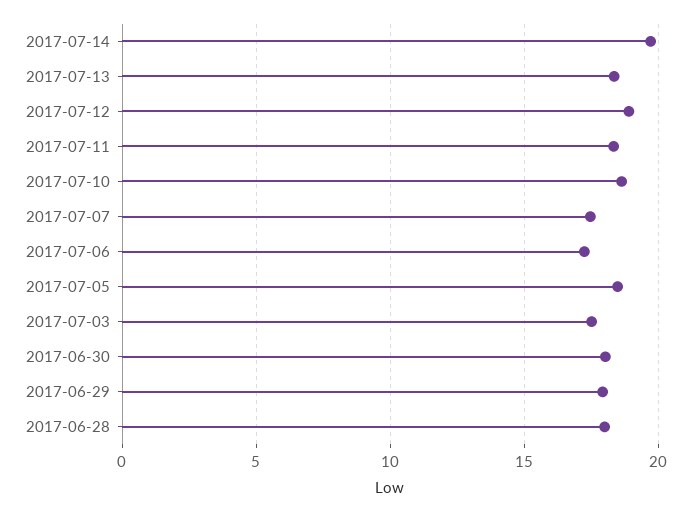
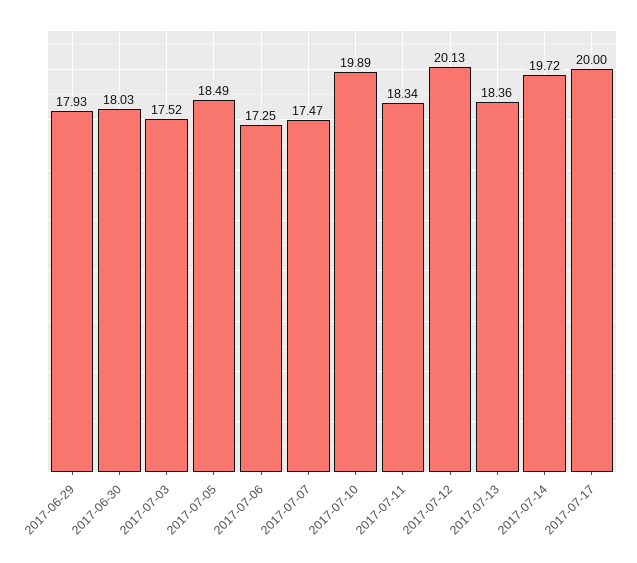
2017-07-12: 19 -> 20.13
2017-07-10: 18.5 -> 19.89
2017-06-28: 18 -> none
2017-07-17: none -> 20

